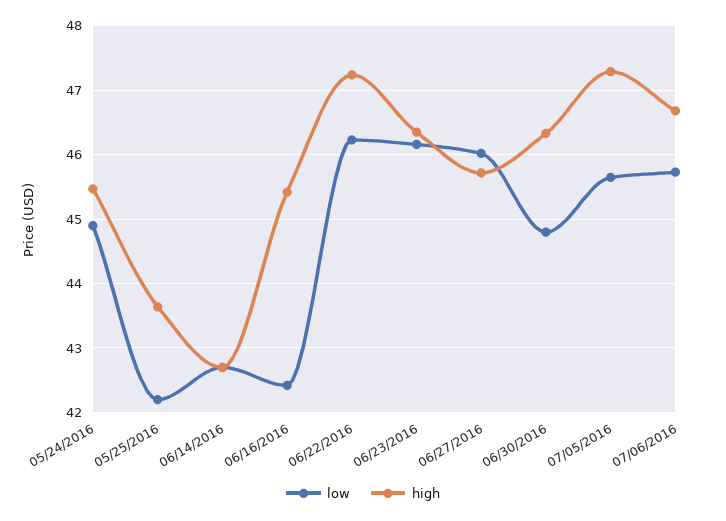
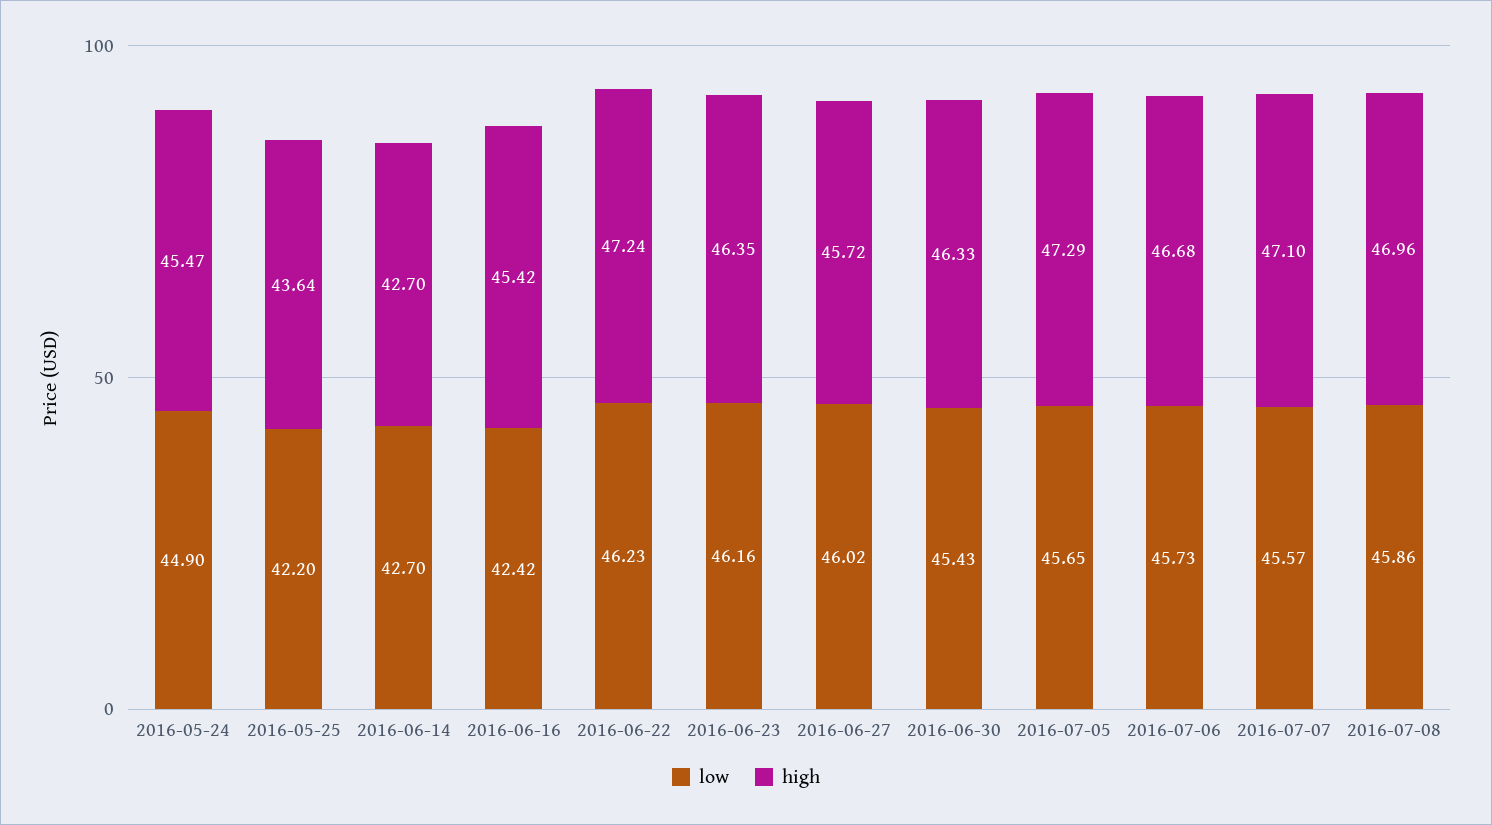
low, 06/30/2016: 44.8 -> 45.43
low, 2016-07-07: none -> 45.57
high, 2016-07-07: none -> 47.1
low, 2016-07-08: none -> 45.86
high, 2016-07-08: none -> 46.96

